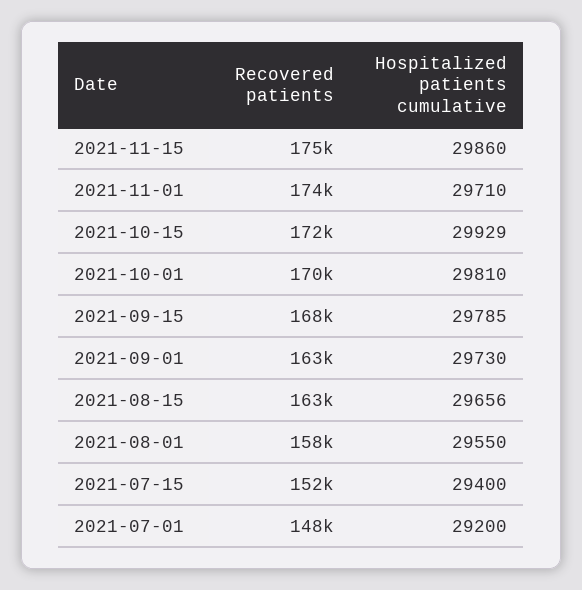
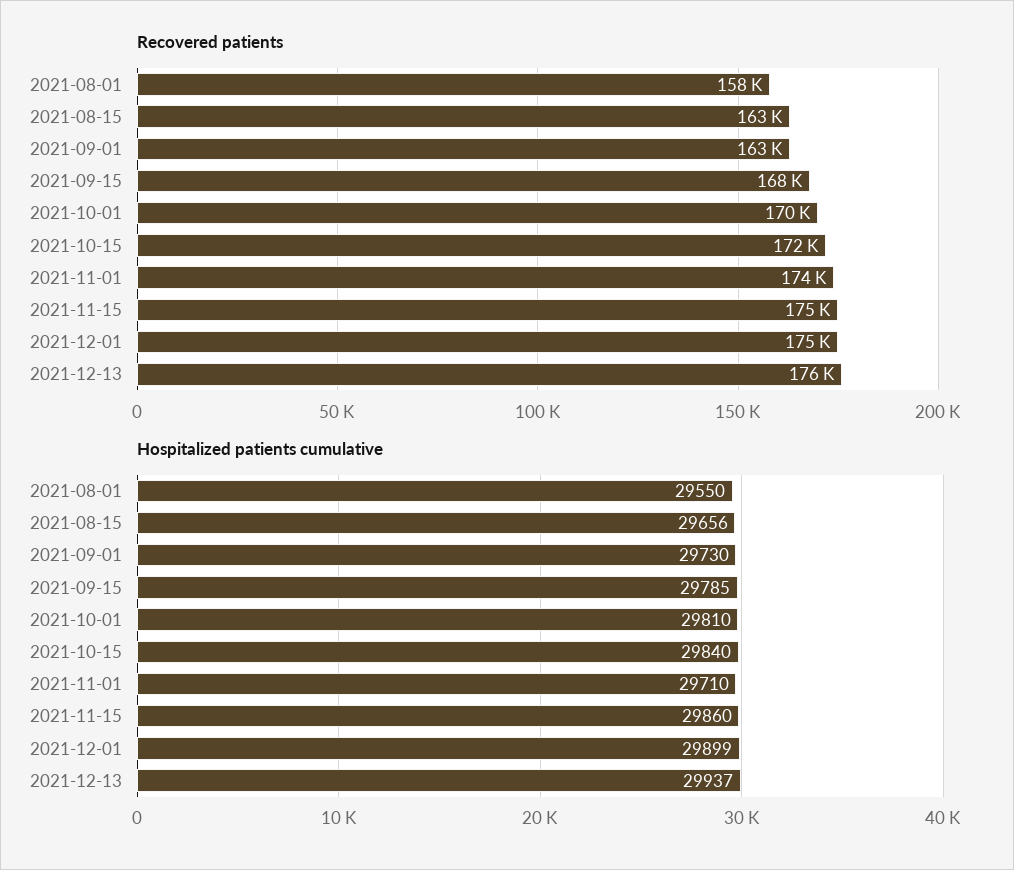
Hospitalized patients cumulative, 2021-10-15: 29929 -> 29840
Recovered patients, 2021-07-15: 152000 -> none
Hospitalized patients cumulative, 2021-07-15: 29400 -> none
Recovered patients, 2021-07-01: 148000 -> none
Hospitalized patients cumulative, 2021-07-01: 29200 -> none
Recovered patients, 2021-12-01: none -> 175000
Recovered patients, 2021-12-13: none -> 176000
Hospitalized patients cumulative, 2021-12-01: none -> 29899
Hospitalized patients cumulative, 2021-12-13: none -> 29937

